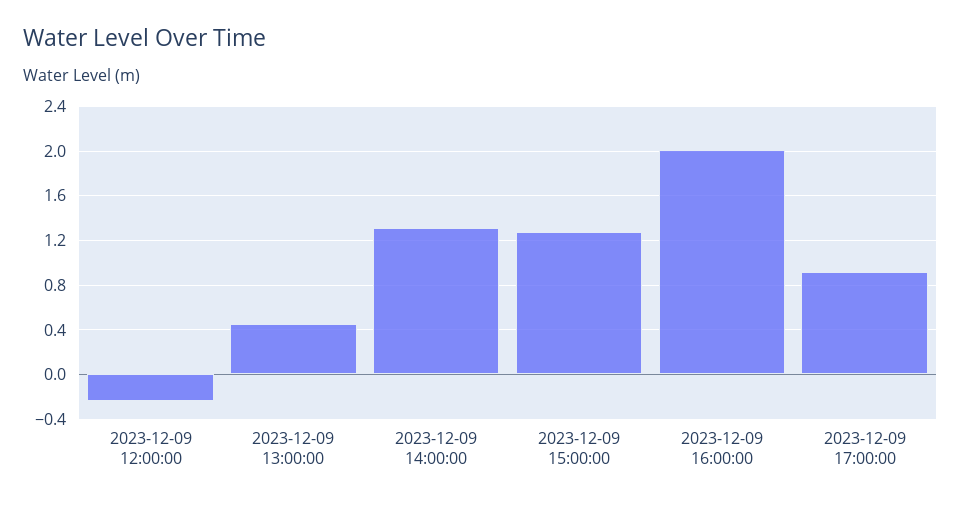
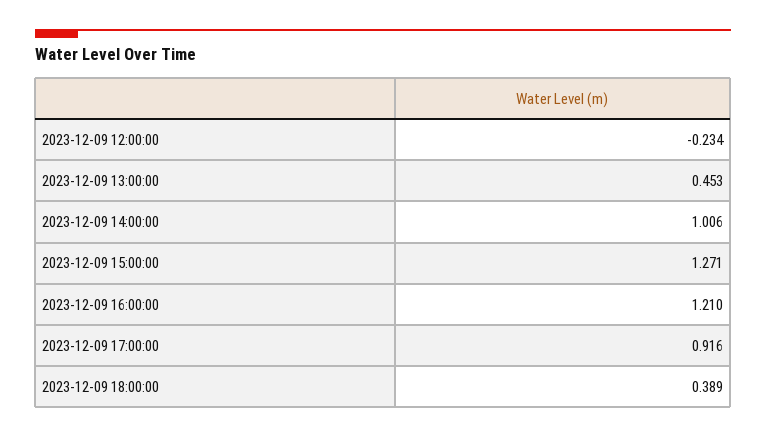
2023-12-09 14:00:00: 1.3 -> 1.006
2023-12-09 16:00:00: 2 -> 1.21
2023-12-09 18:00:00: none -> 0.389

